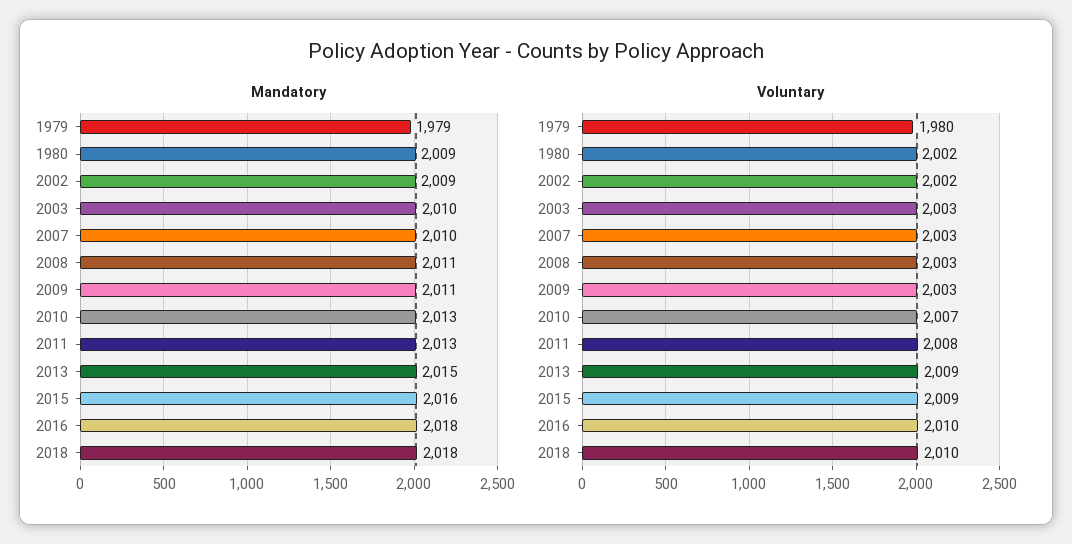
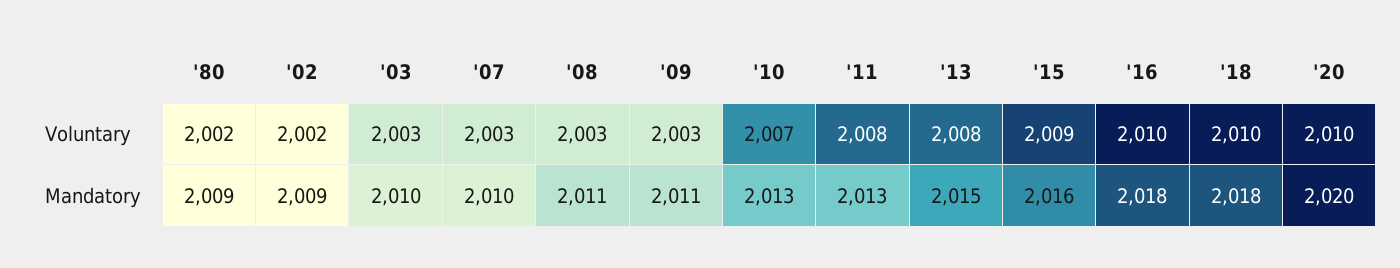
Mandatory, 1979: 1979 -> none
Voluntary, 1979: 1980 -> none
Voluntary, 2013: 2009 -> 2008
Voluntary, '20: none -> 2010
Mandatory, '20: none -> 2020

